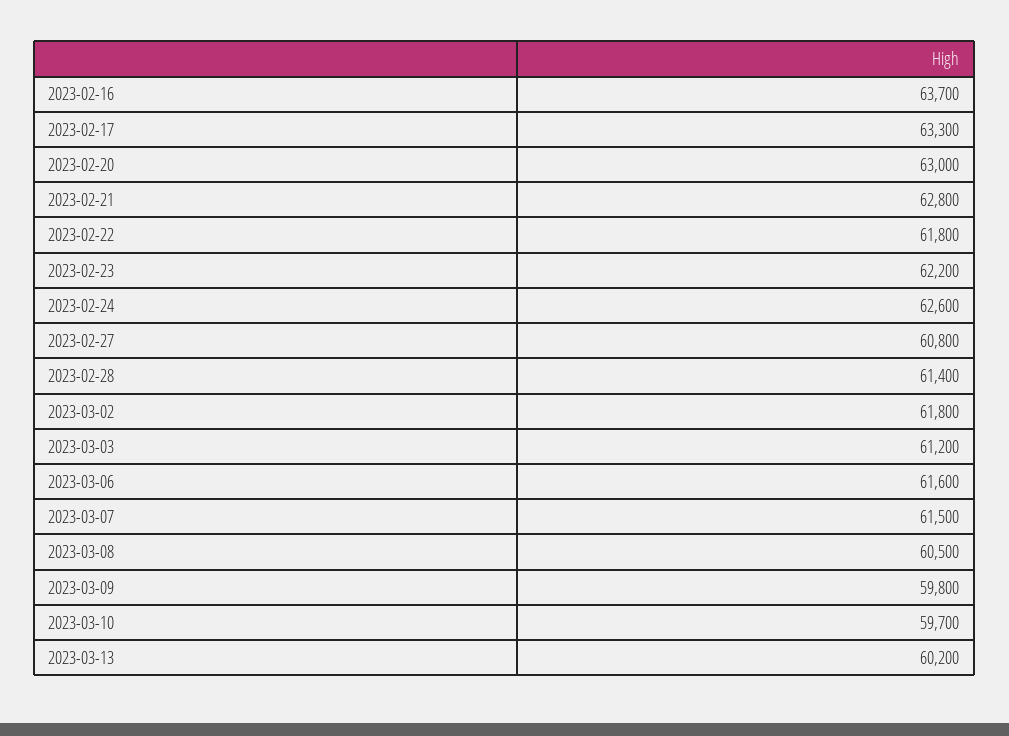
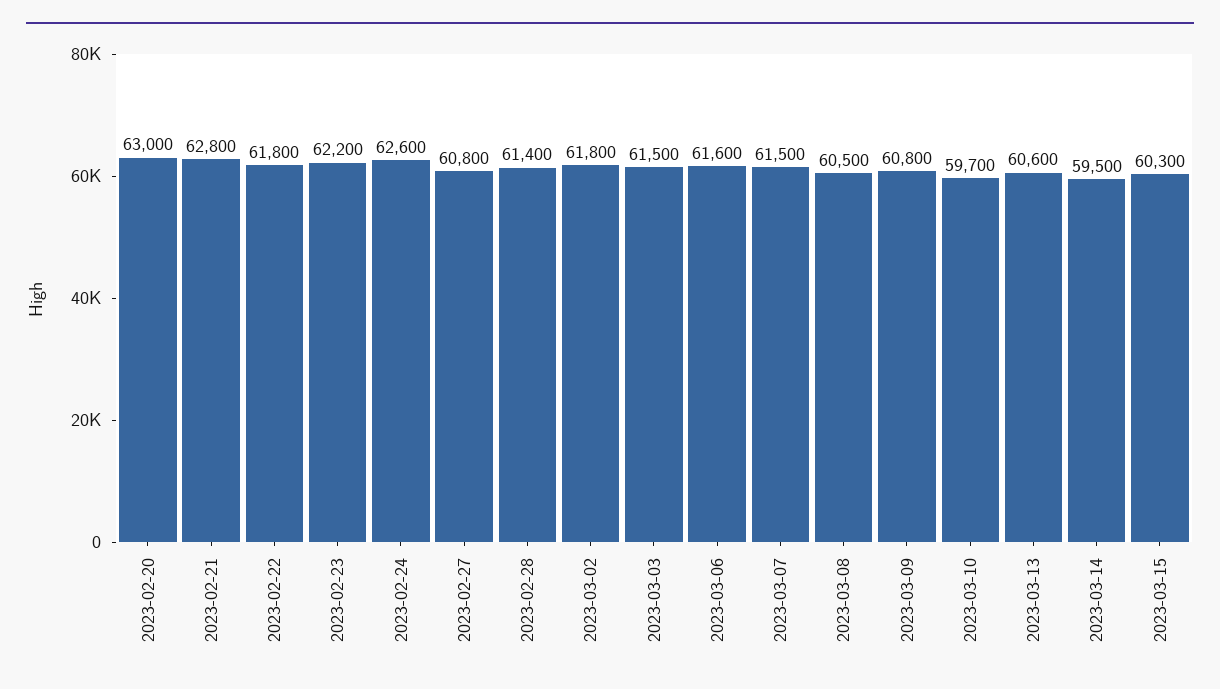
2023-02-16: 63700 -> none
2023-02-17: 63300 -> none
2023-03-03: 61200 -> 61500
2023-03-09: 59800 -> 60800
2023-03-13: 60200 -> 60600
2023-03-14: none -> 59500
2023-03-15: none -> 60300

